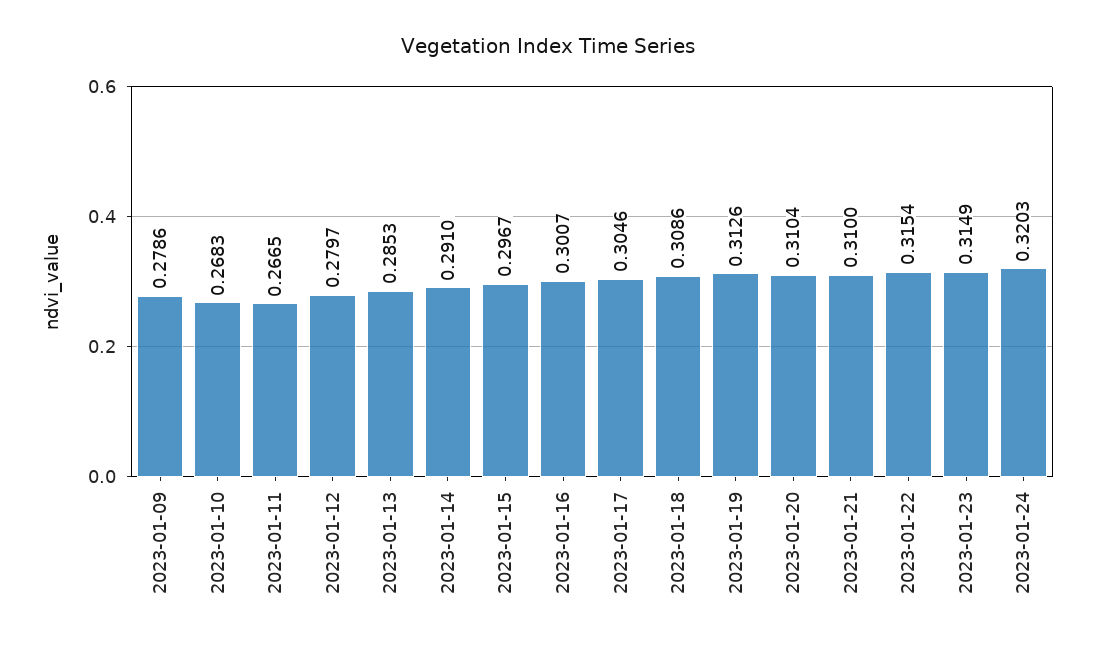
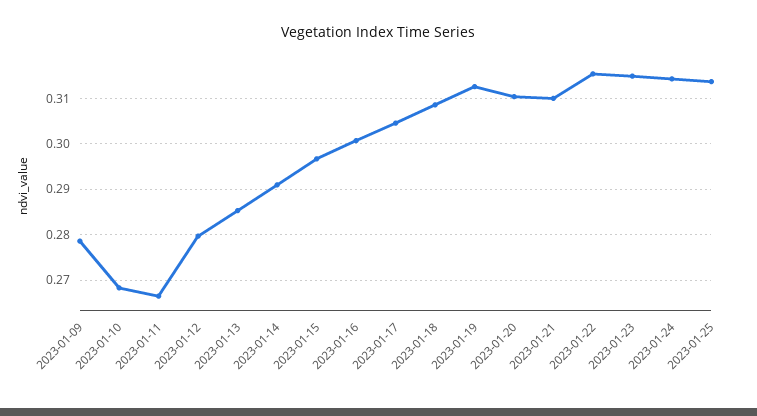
2023-01-24: 0.3203 -> 0.314
2023-01-25: none -> 0.314

